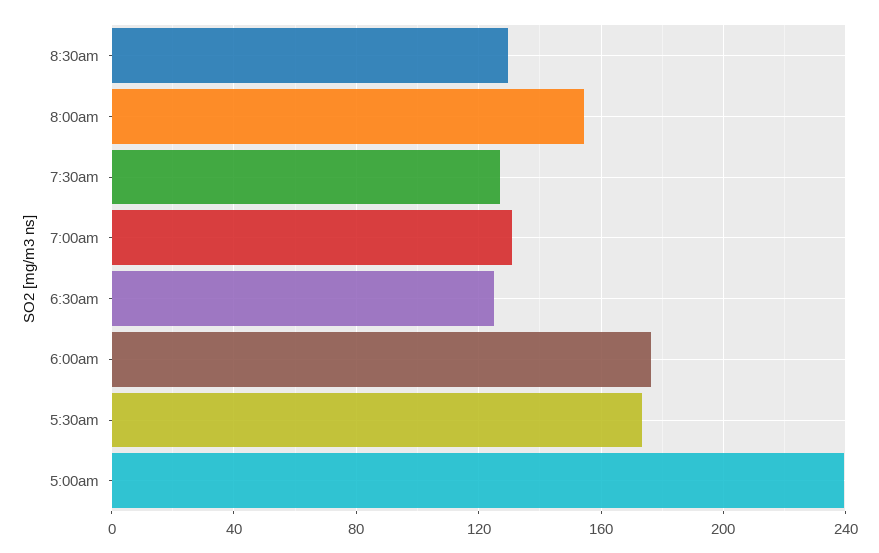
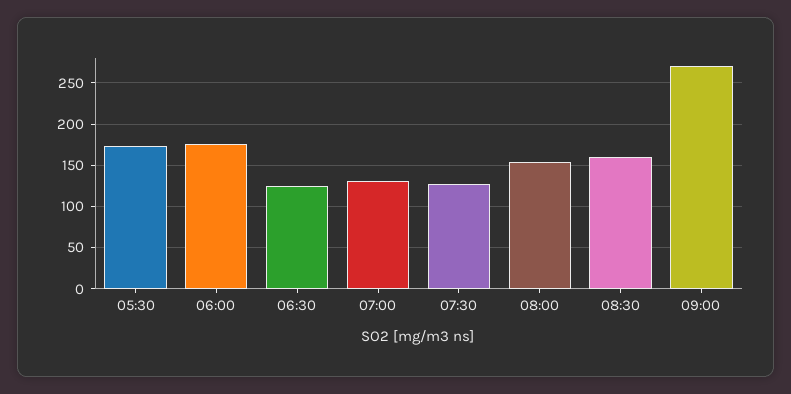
8:30am: 130 -> 160
5:00am: 240 -> none
09:00: none -> 270

